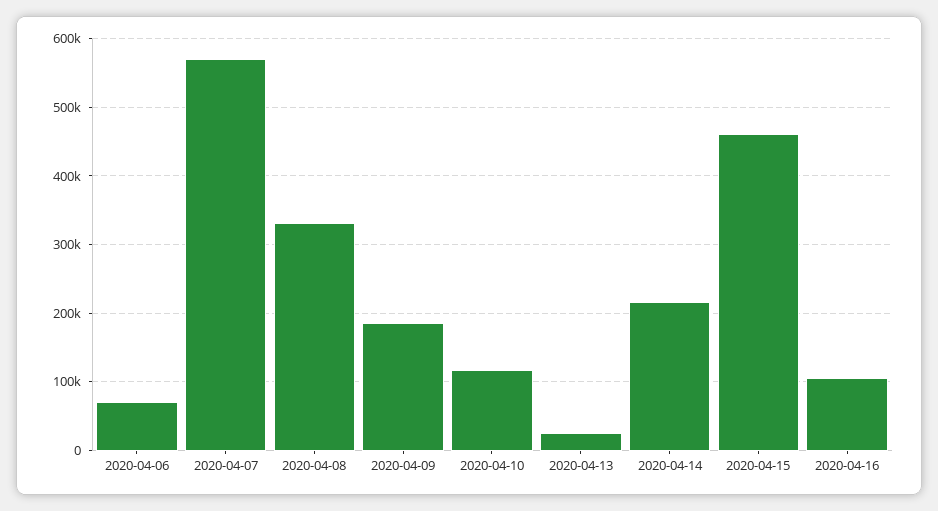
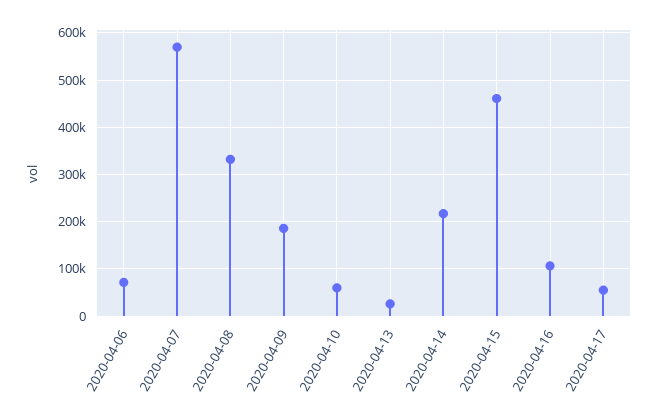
2020-04-10: 120000 -> 60000
2020-04-17: none -> 60000

